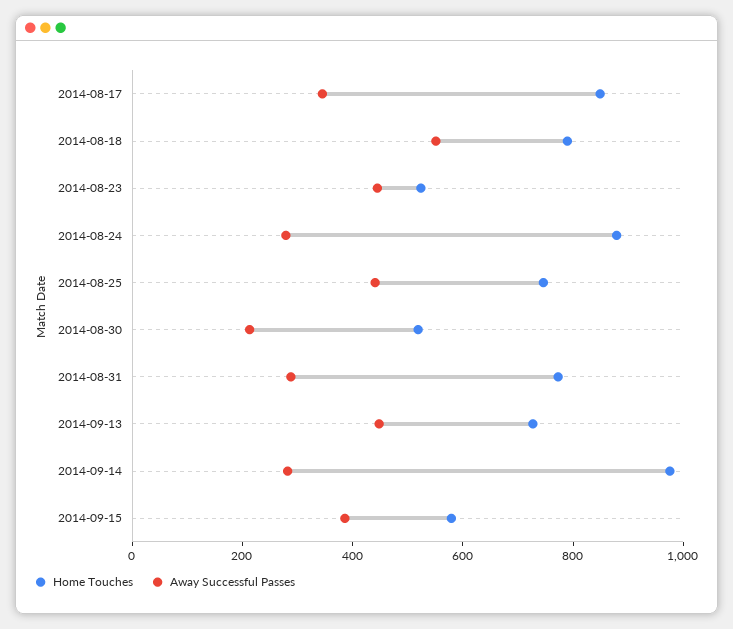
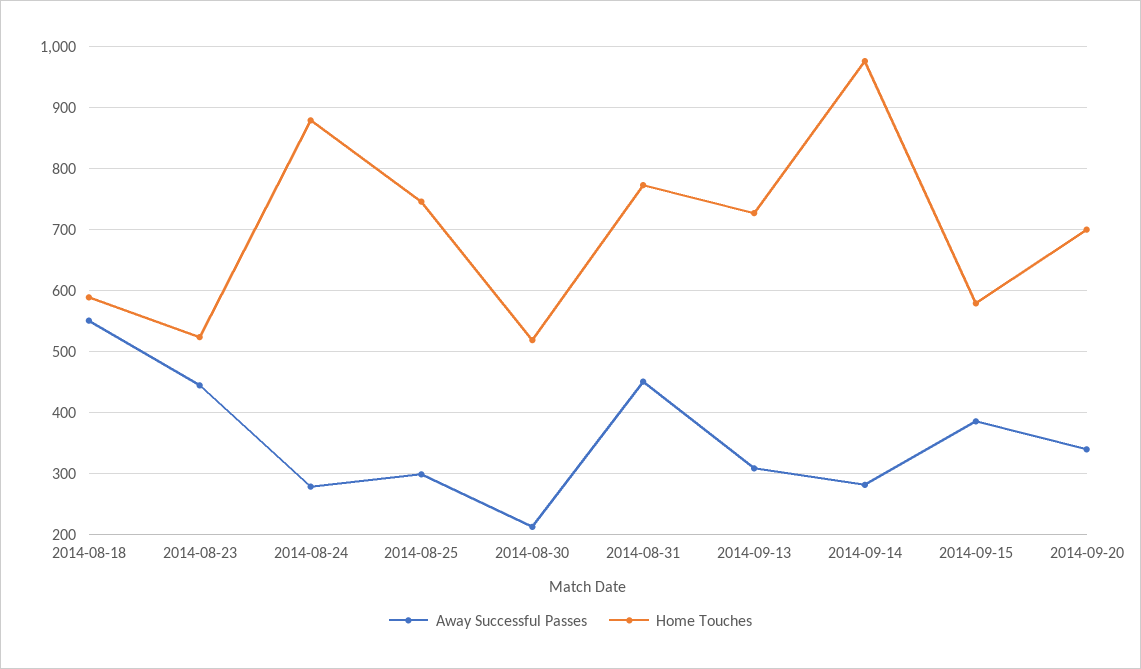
Home Touches, 2014-08-17: 850 -> none
Away Successful Passes, 2014-08-17: 350 -> none
Home Touches, 2014-08-18: 800 -> 590
Away Successful Passes, 2014-08-25: 450 -> 300
Away Successful Passes, 2014-08-31: 300 -> 450
Away Successful Passes, 2014-09-13: 450 -> 310
Away Successful Passes, 2014-09-20: none -> 340
Home Touches, 2014-09-20: none -> 700

